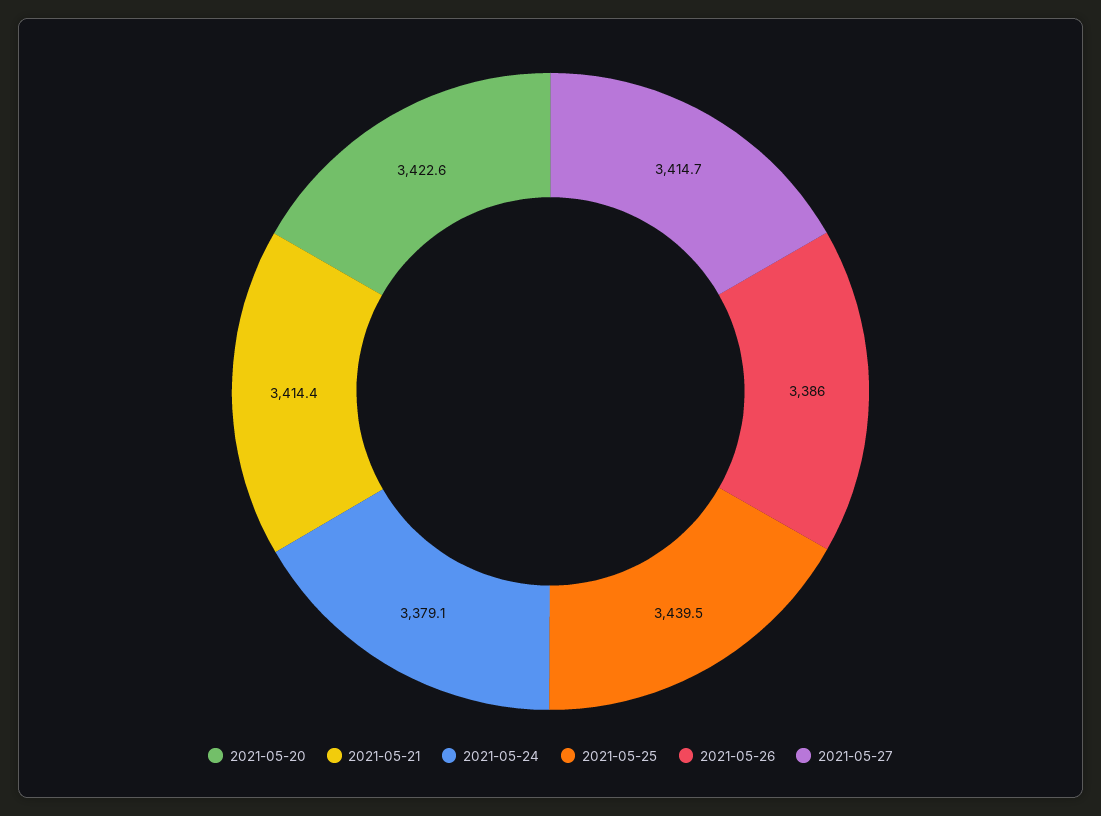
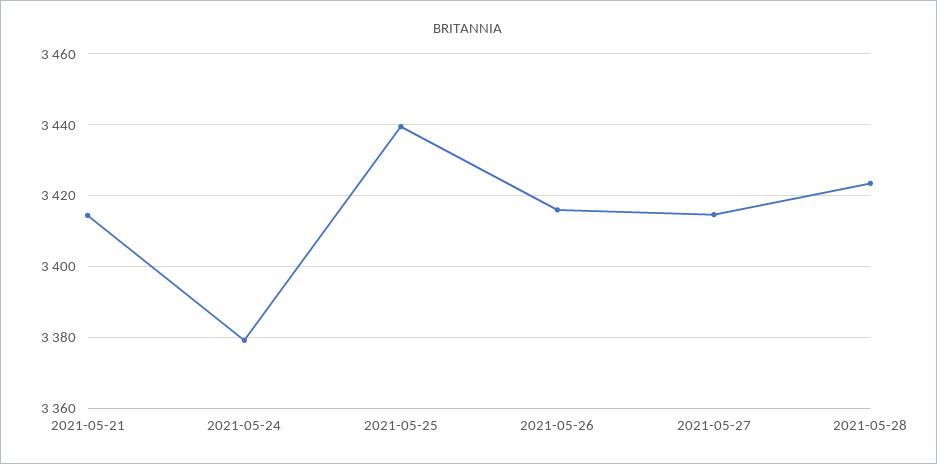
2021-05-20: 3422.6 -> none
2021-05-26: 3386 -> 3416
2021-05-28: none -> 3424

